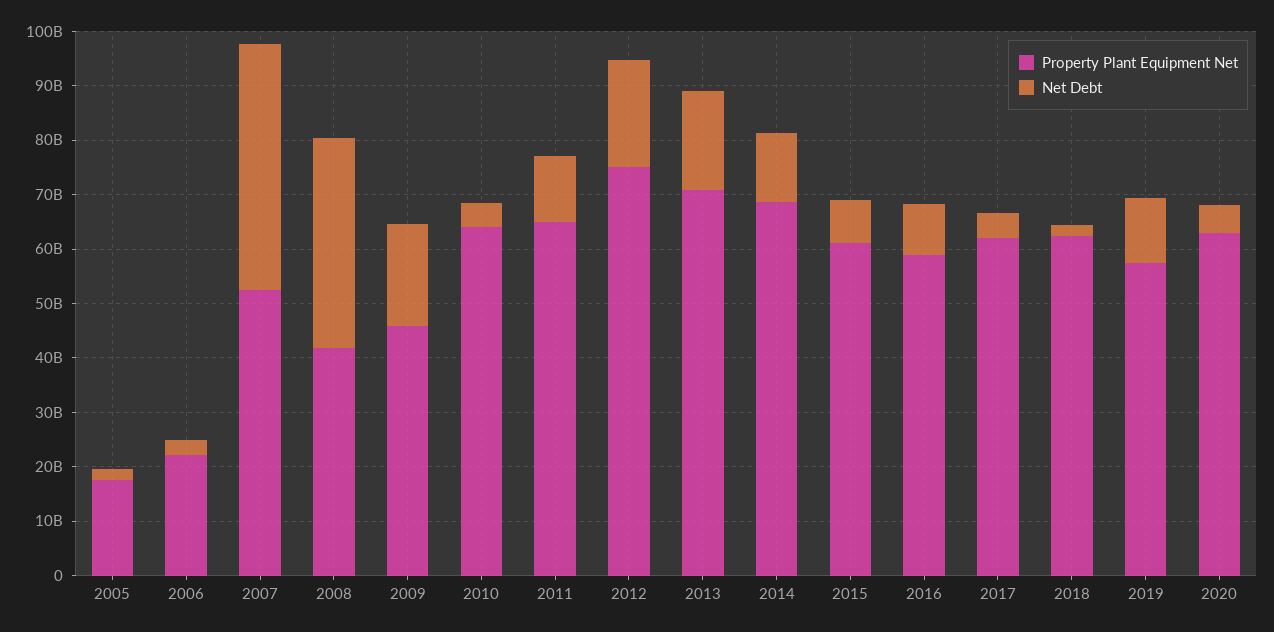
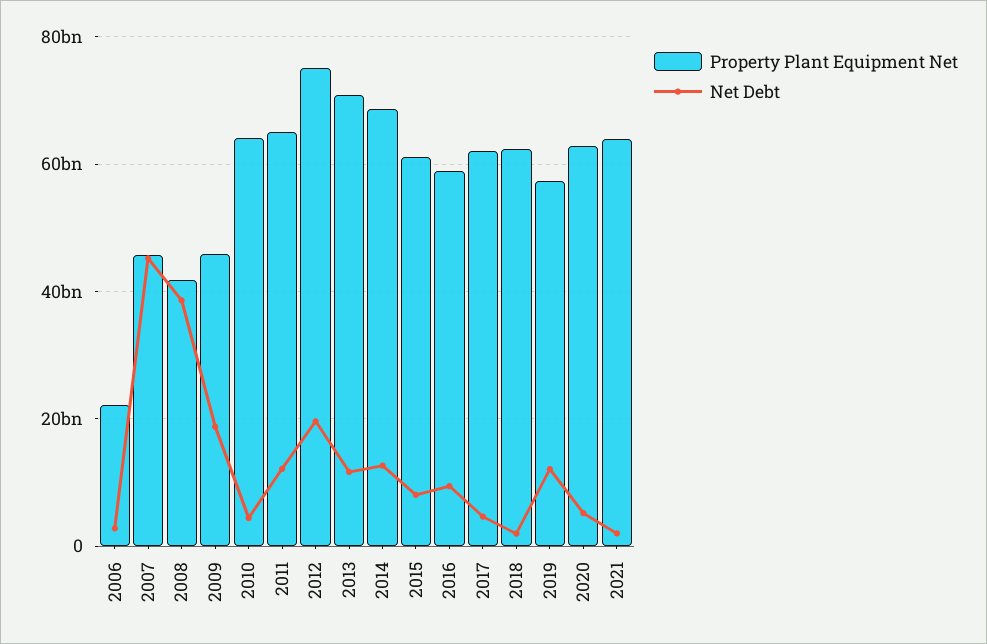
Property Plant Equipment Net, 2005: 18000000000 -> none
Net Debt, 2005: 2000000000 -> none
Property Plant Equipment Net, 2007: 52000000000 -> 46000000000
Net Debt, 2013: 18000000000 -> 12000000000
Property Plant Equipment Net, 2021: none -> 64000000000
Net Debt, 2021: none -> 2000000000

